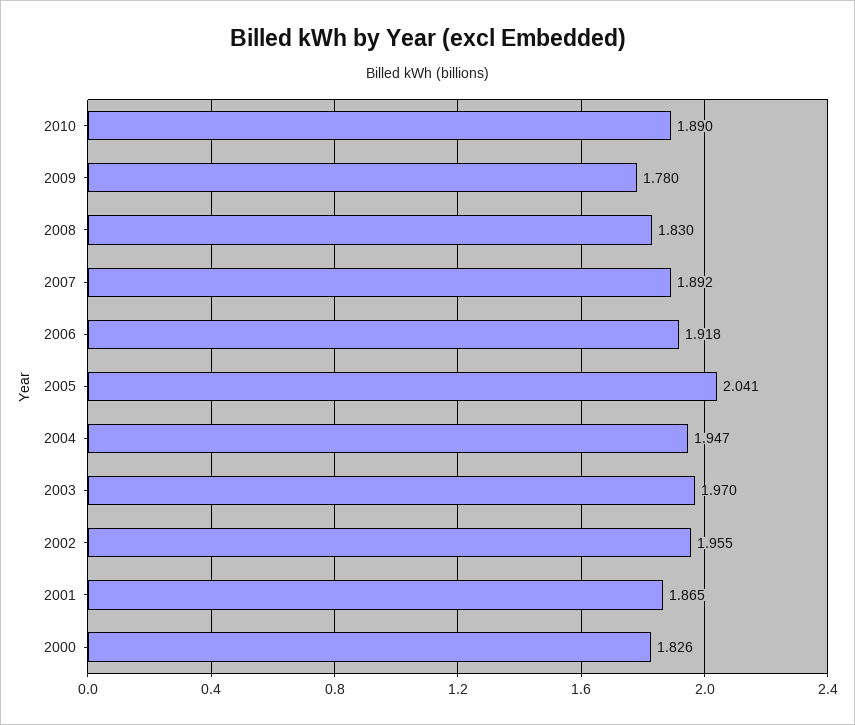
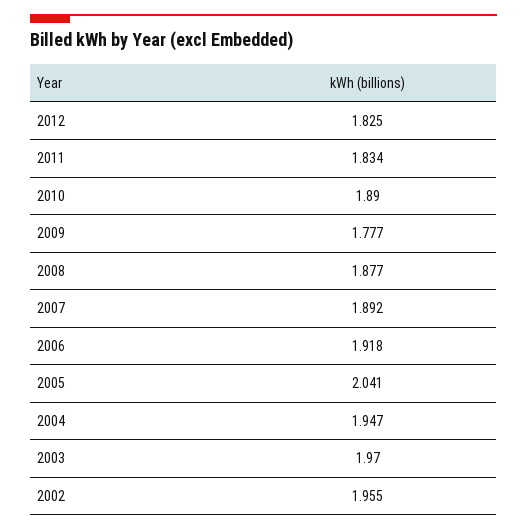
2009: 1.78 -> 1.777
2008: 1.83 -> 1.877
2001: 1.865 -> none
2000: 1.826 -> none
2012: none -> 1.825
2011: none -> 1.834

